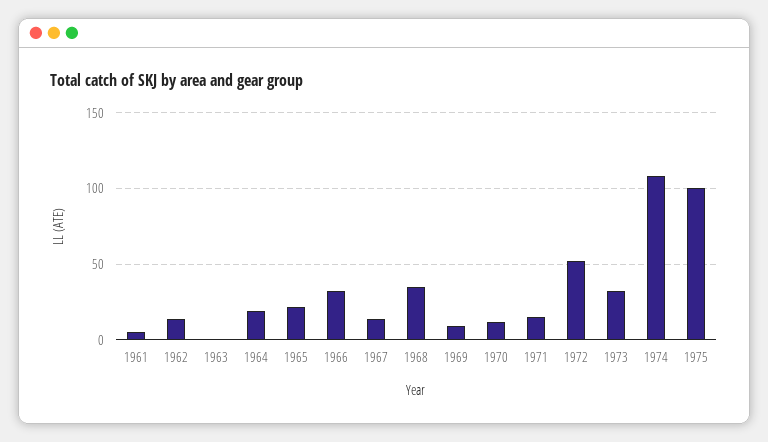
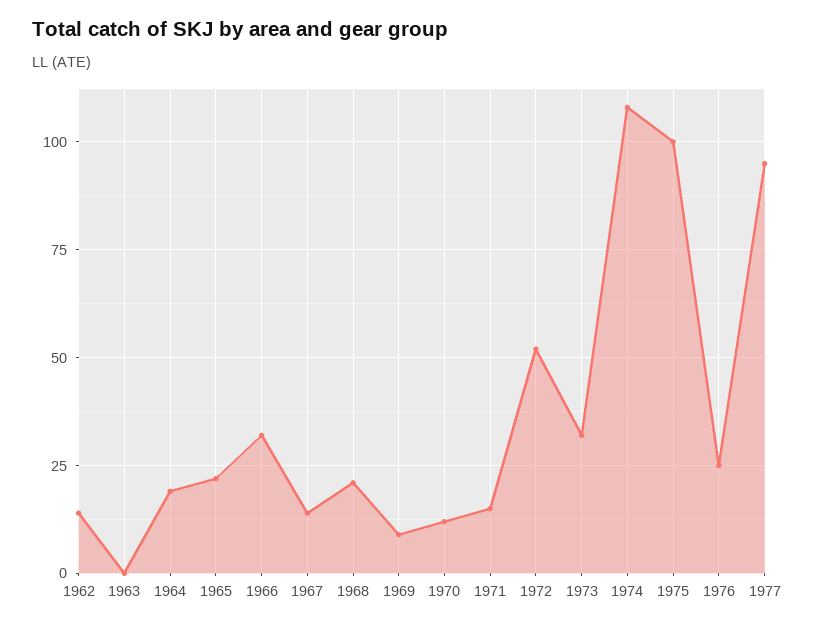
1961: 5 -> none
1968: 35 -> 20
1976: none -> 25
1977: none -> 95

